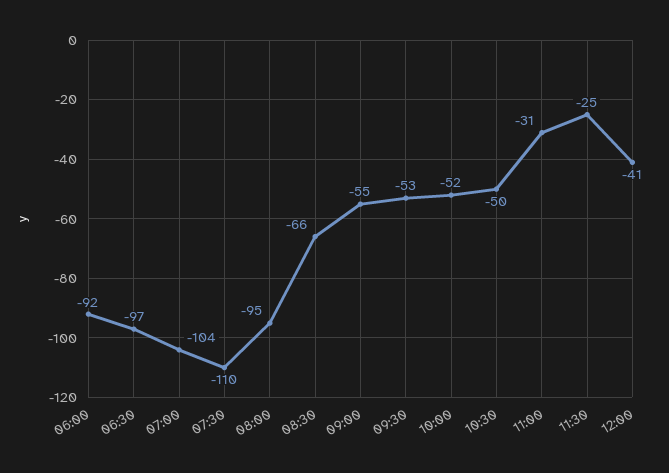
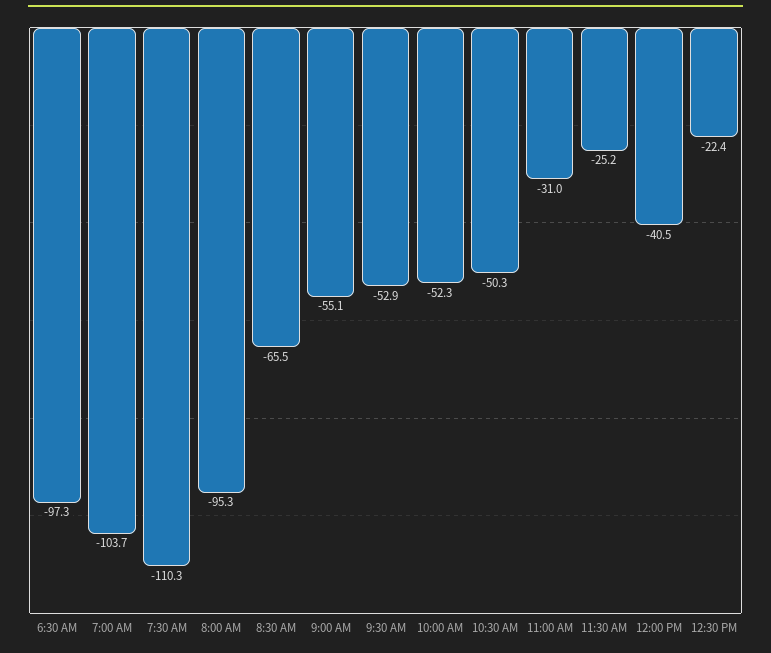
06:00: -92 -> none
12:30 PM: none -> -22.4

